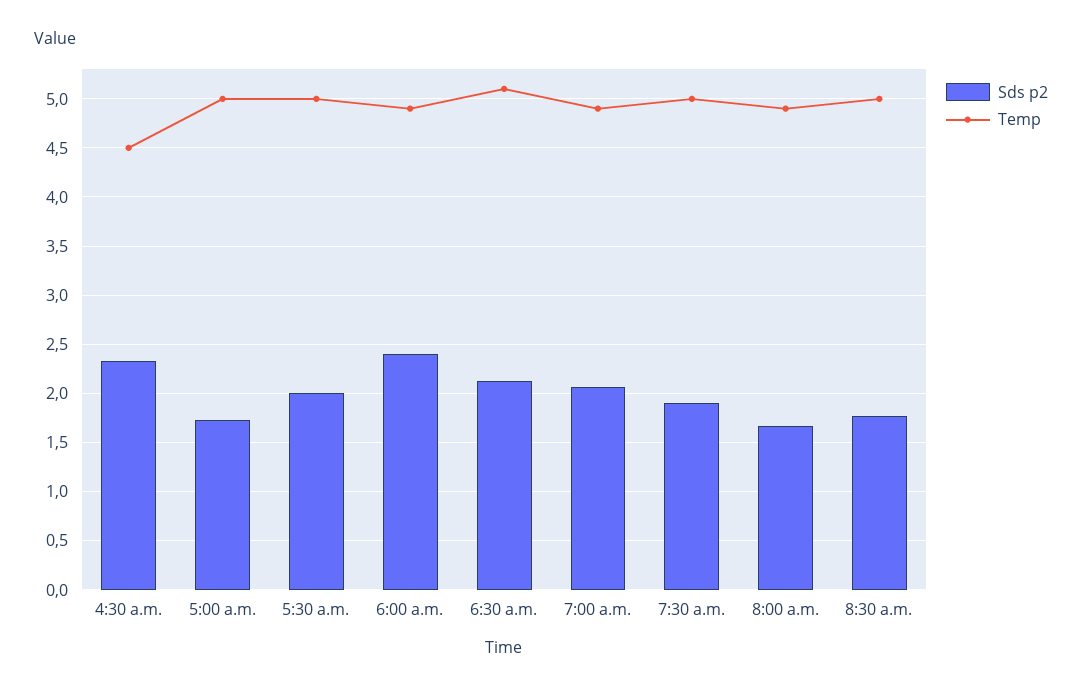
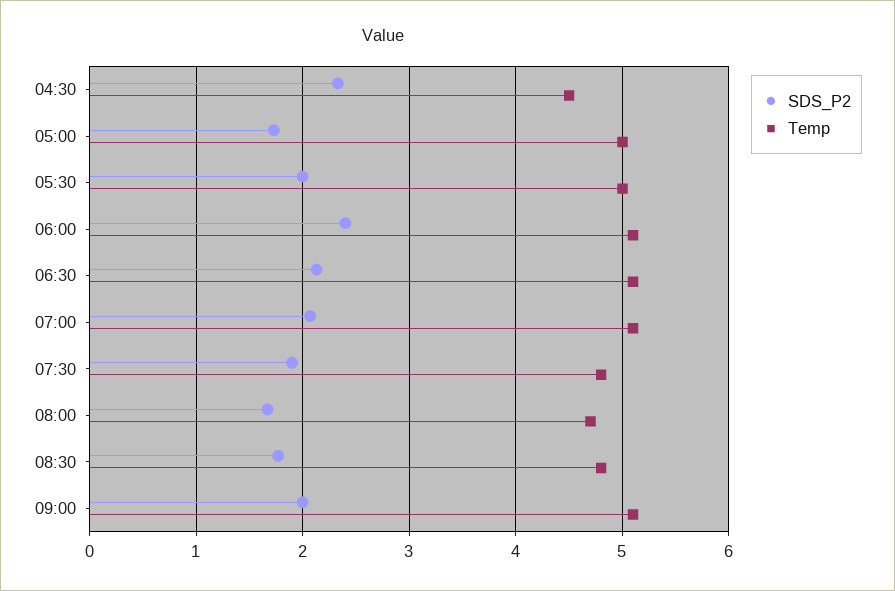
Temp, 6:00 a.m.: 4.9 -> 5.1
Temp, 7:00 a.m.: 4.9 -> 5.1
Temp, 7:30 a.m.: 5 -> 4.8
Temp, 8:00 a.m.: 4.9 -> 4.7
Temp, 8:30 a.m.: 5 -> 4.8
Sds p2, 09:00: none -> 2
Temp, 09:00: none -> 5.1

